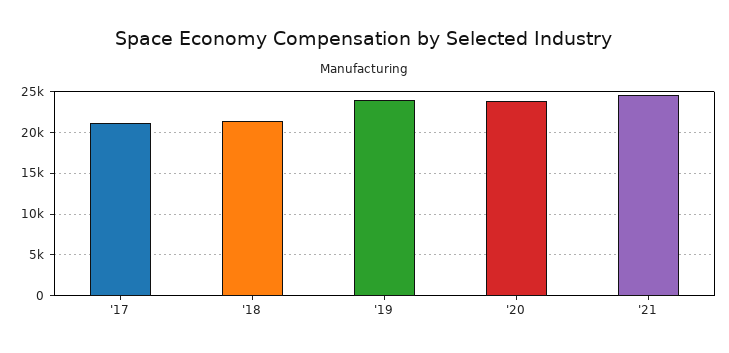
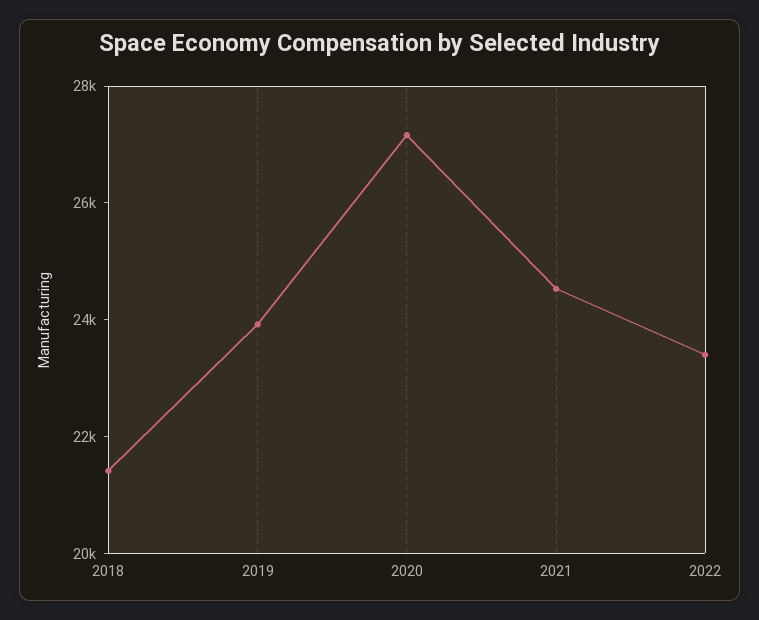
'17: 21000 -> none
'20: 24000 -> 27000
2022: none -> 23500

